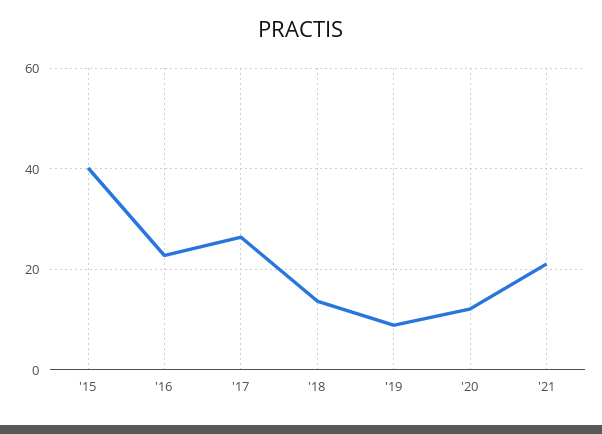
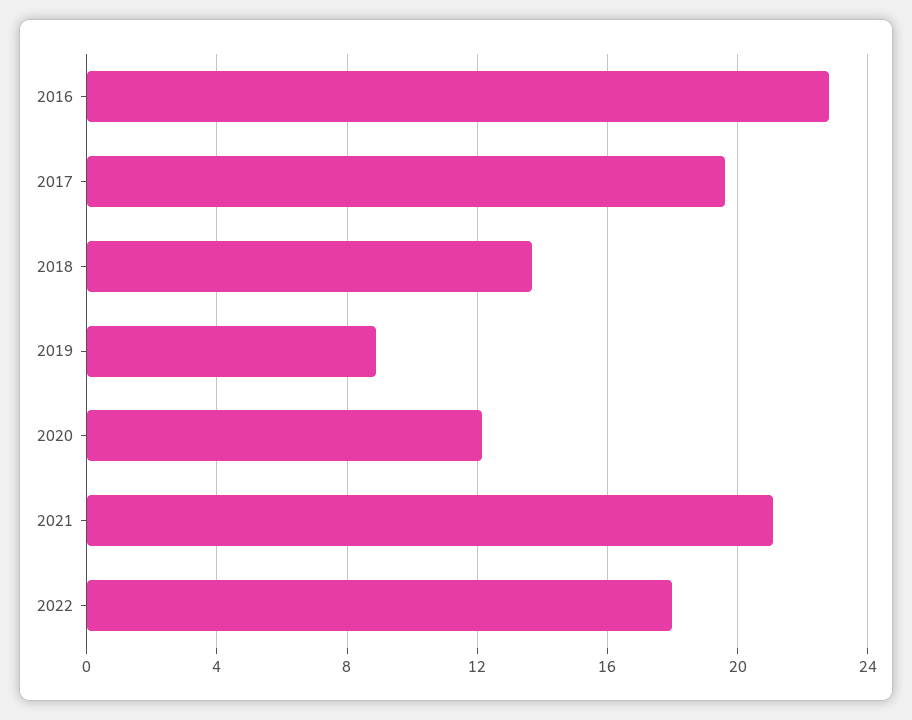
'15: 40 -> none
'17: 26 -> 19.5
2022: none -> 18

